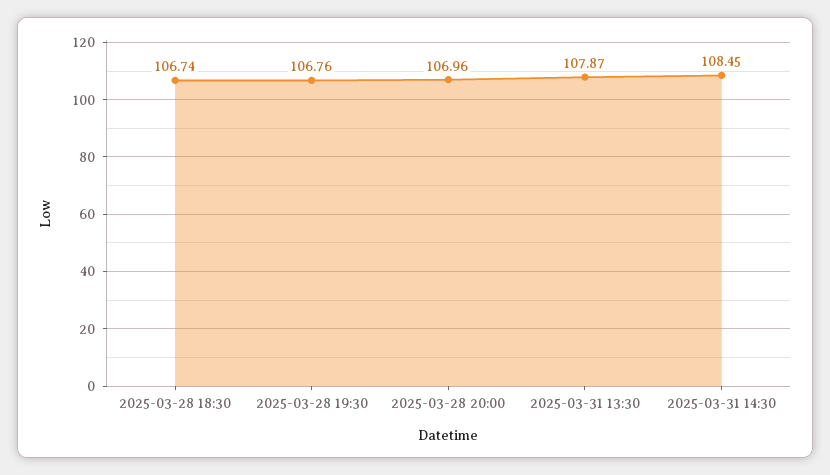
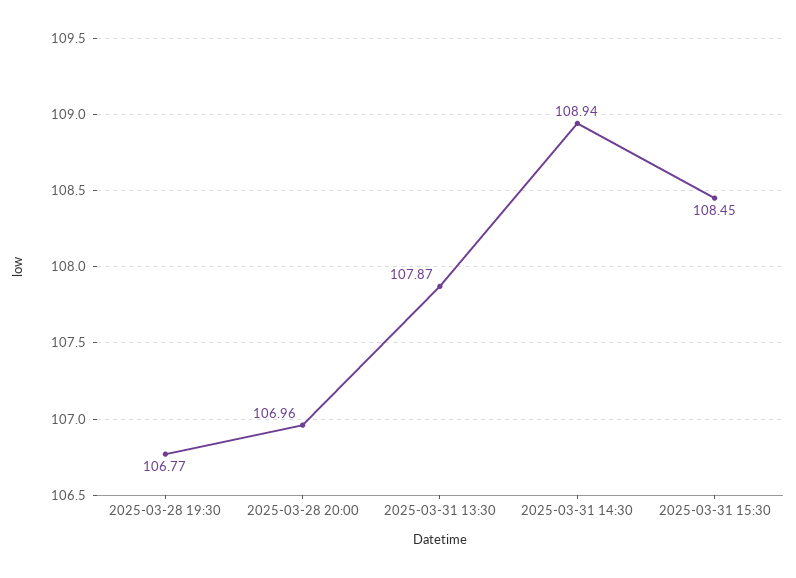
2025-03-28 18:30: 106.74 -> none
2025-03-28 19:30: 106.76 -> 106.77
2025-03-31 14:30: 108.45 -> 108.94
2025-03-31 15:30: none -> 108.45

